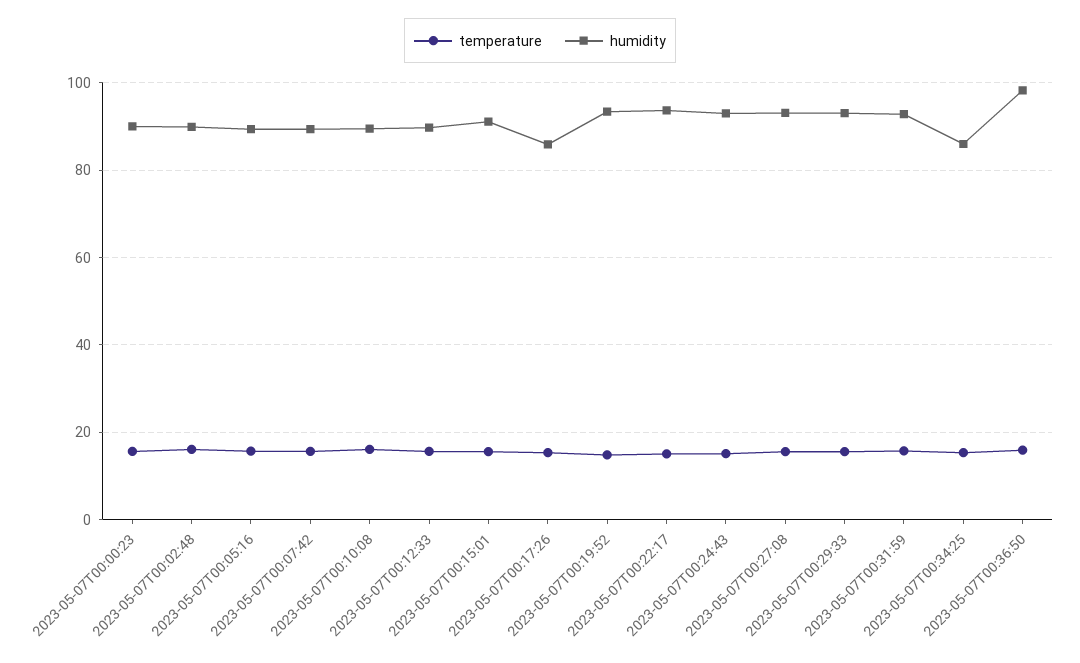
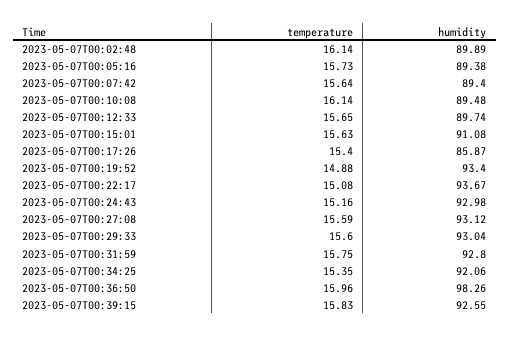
temperature, 2023-05-07T00:00:23: 16 -> none
humidity, 2023-05-07T00:00:23: 90 -> none
humidity, 2023-05-07T00:34:25: 86 -> 92.06
temperature, 2023-05-07T00:39:15: none -> 15.83
humidity, 2023-05-07T00:39:15: none -> 92.55

